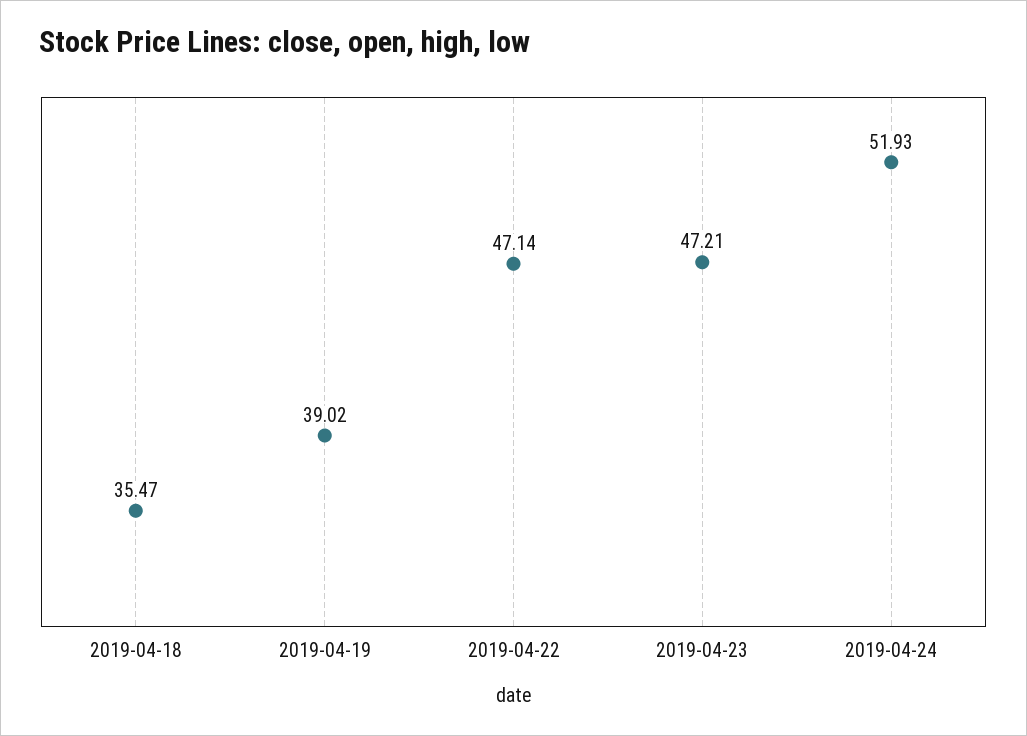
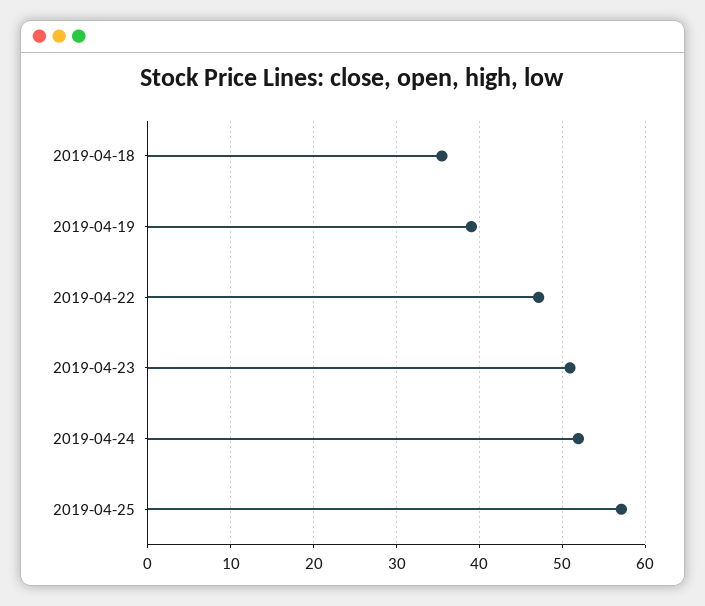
2019-04-23: 47.21 -> 51
2019-04-25: none -> 57

